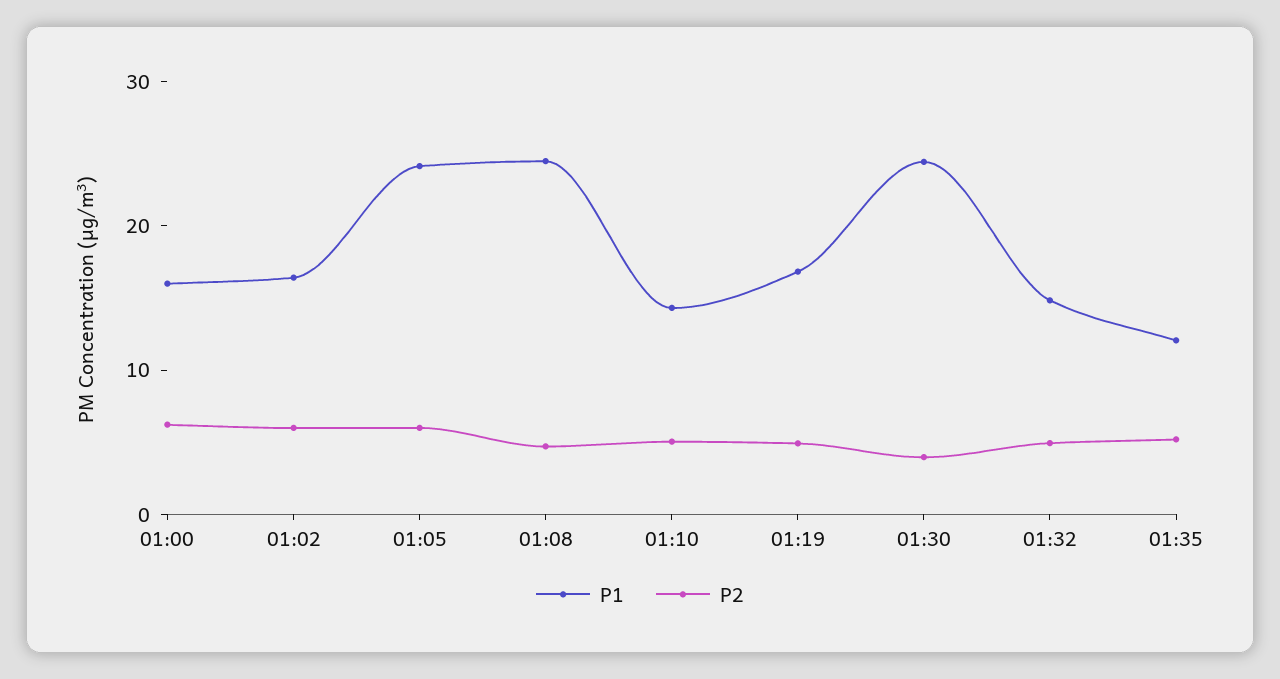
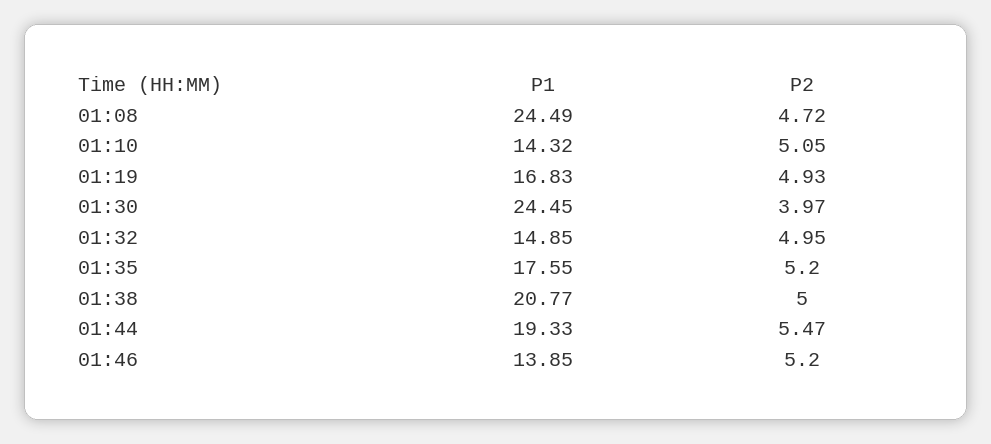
P1, 01:00: 16 -> none
P2, 01:00: 6 -> none
P1, 01:02: 16 -> none
P2, 01:02: 6 -> none
P1, 01:05: 24 -> none
P2, 01:05: 6 -> none
P1, 01:35: 12 -> 17.55
P1, 01:38: none -> 20.77
P2, 01:38: none -> 5
P1, 01:44: none -> 19.33
P2, 01:44: none -> 5.47
P1, 01:46: none -> 13.85
P2, 01:46: none -> 5.2

